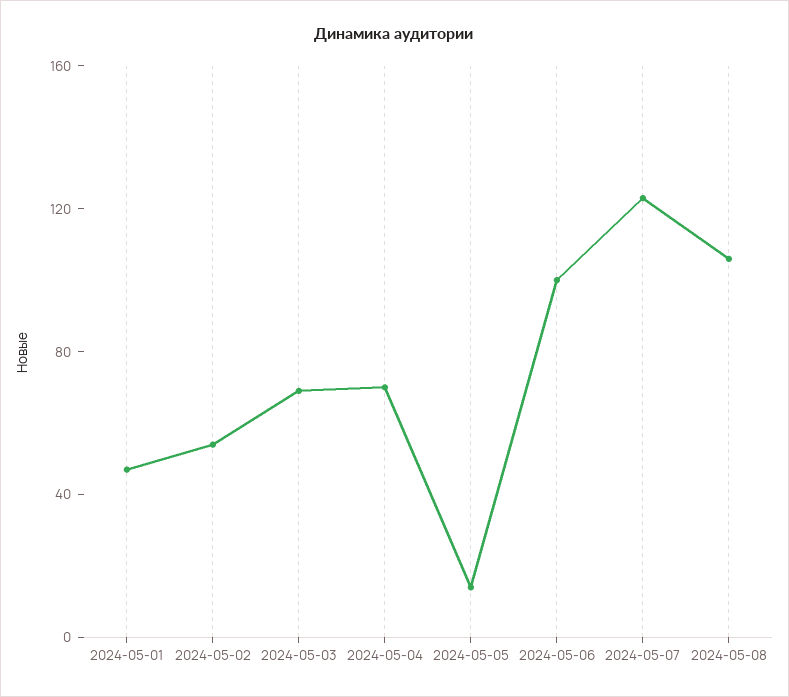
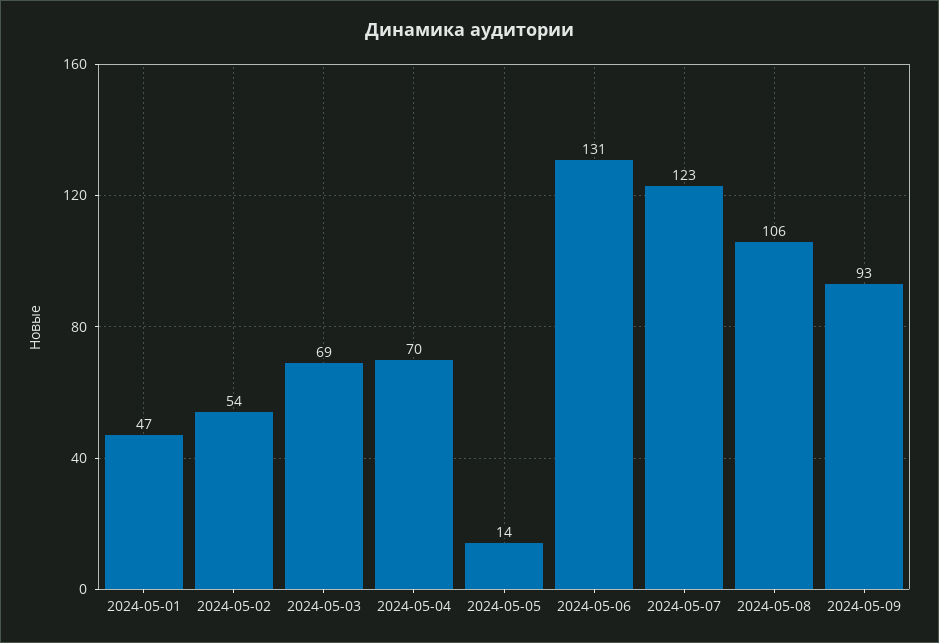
2024-05-06: 100 -> 131
2024-05-09: none -> 93

